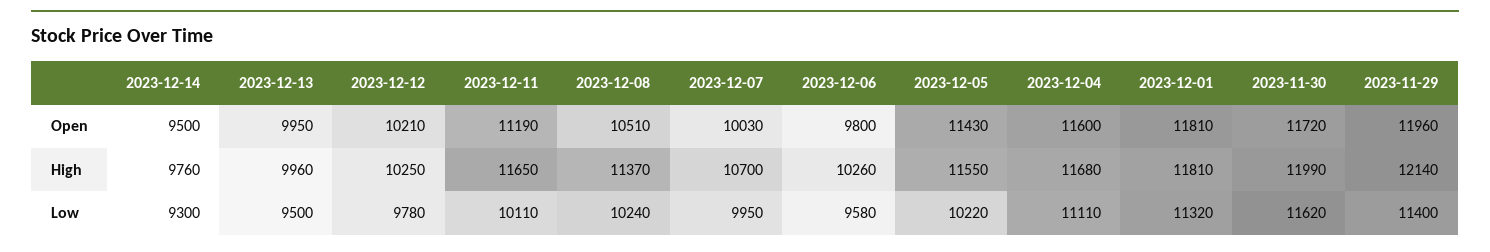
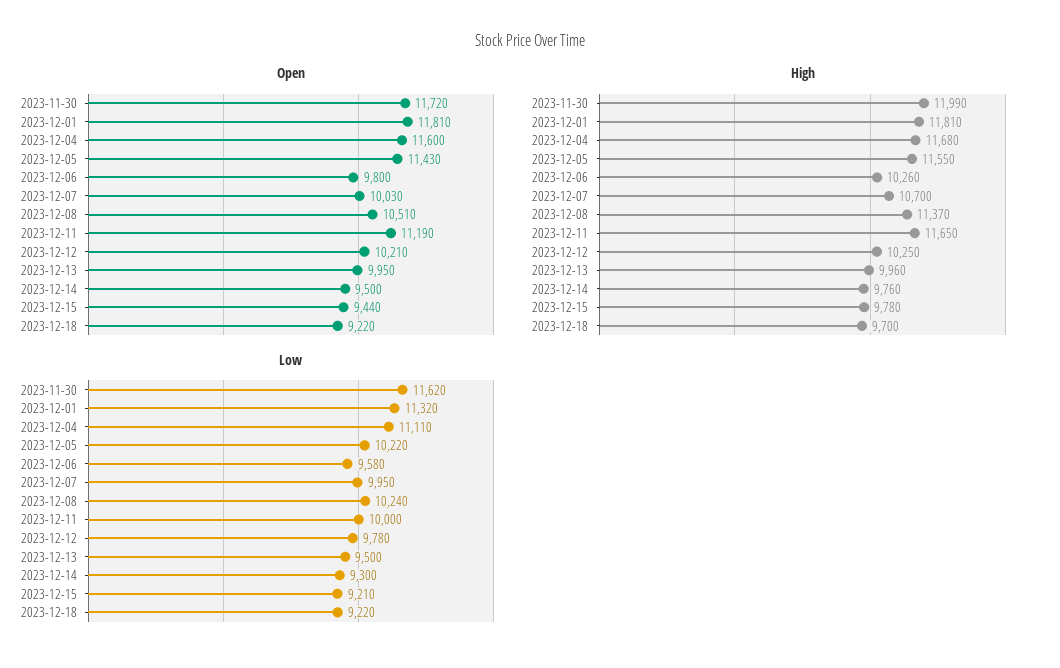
Open, 2023-11-29: 11960 -> none
High, 2023-11-29: 12140 -> none
Low, 2023-12-11: 10110 -> 10000
Low, 2023-11-29: 11400 -> none
Open, 2023-12-15: none -> 9440
Open, 2023-12-18: none -> 9220
High, 2023-12-15: none -> 9780
High, 2023-12-18: none -> 9700
Low, 2023-12-15: none -> 9210
Low, 2023-12-18: none -> 9220

